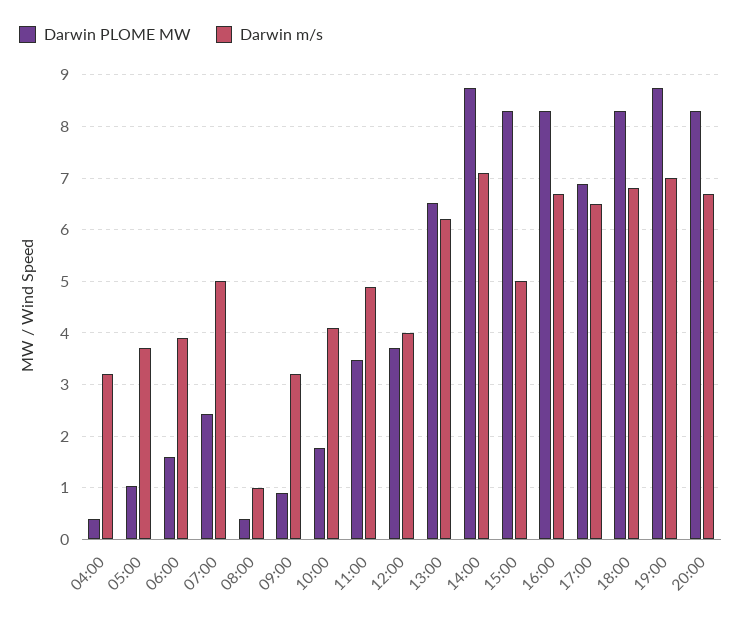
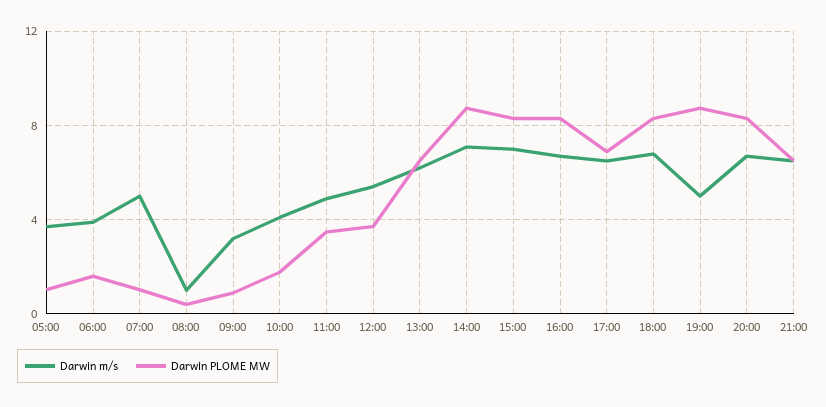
Darwin PLOME MW, 04:00: 0.4 -> none
Darwin m/s, 04:00: 3.2 -> none
Darwin PLOME MW, 07:00: 2.4 -> 1
Darwin m/s, 12:00: 4 -> 5.5
Darwin m/s, 15:00: 5 -> 7
Darwin m/s, 19:00: 7 -> 5
Darwin m/s, 21:00: none -> 6.5
Darwin PLOME MW, 21:00: none -> 6.5

